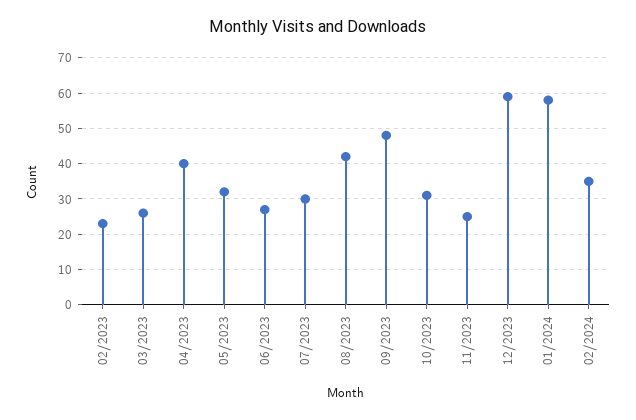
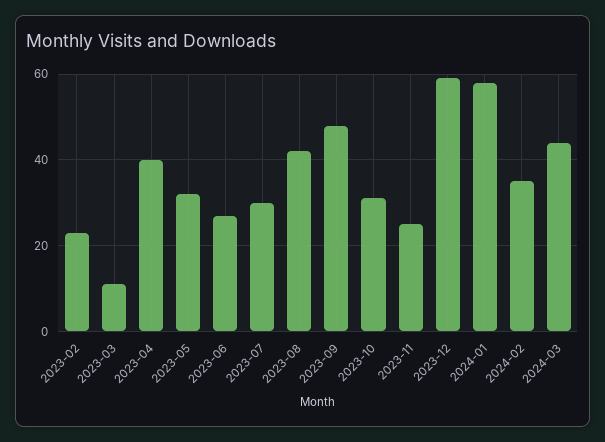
03/2023: 25 -> 10
2024-03: none -> 45

